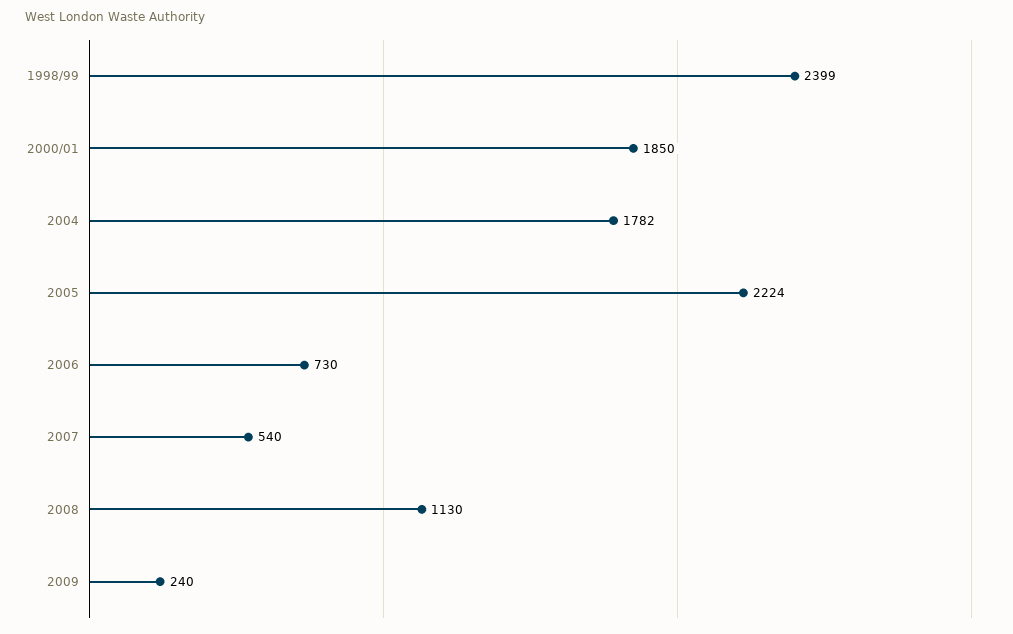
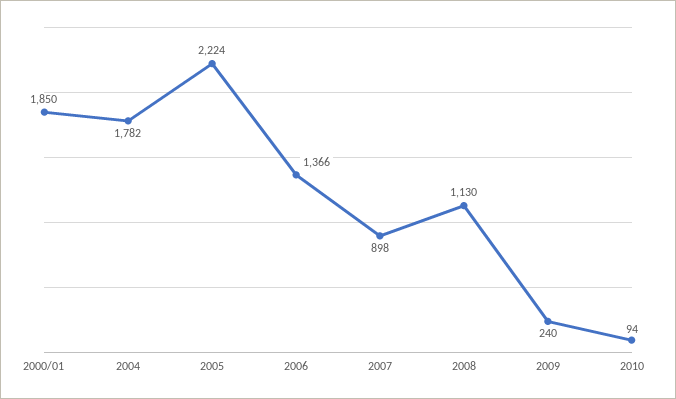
1998/99: 2399 -> none
2006: 730 -> 1366
2007: 540 -> 898
2010: none -> 94

